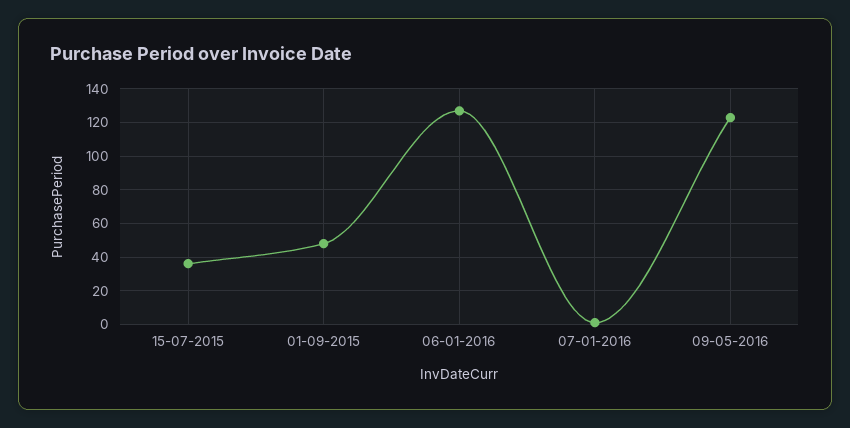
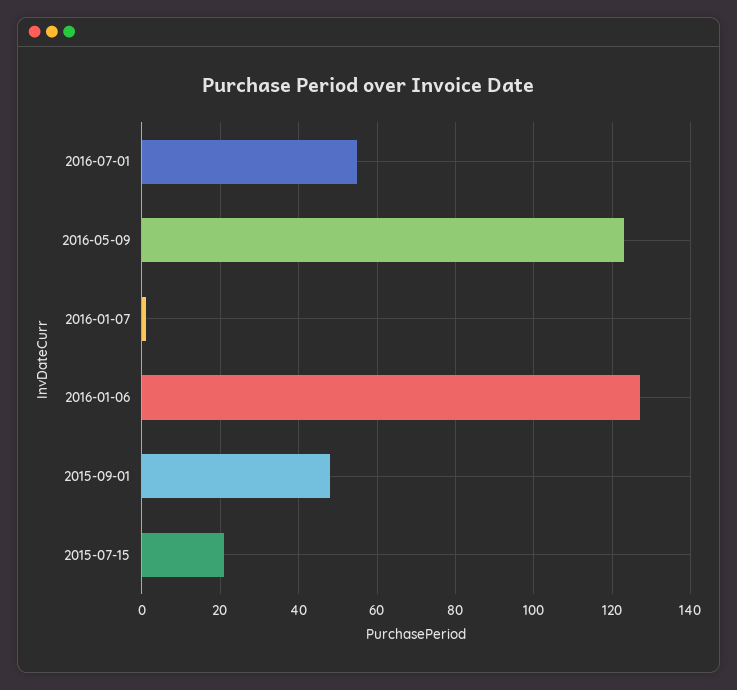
15-07-2015: 35 -> 20
2016-07-01: none -> 55

